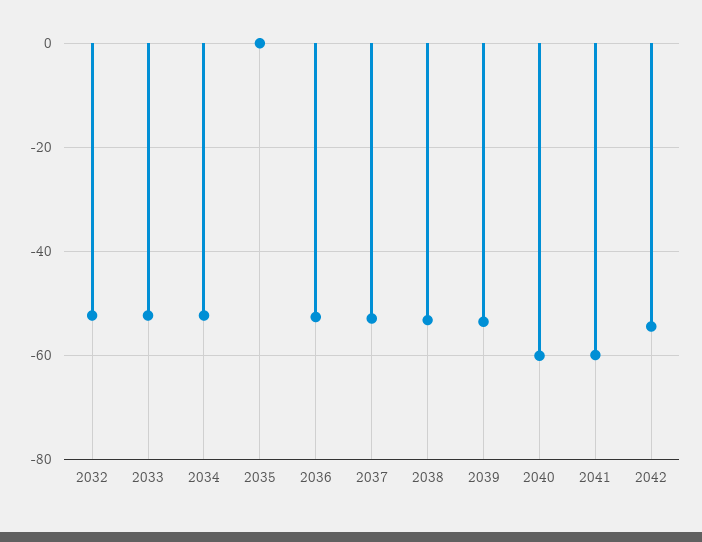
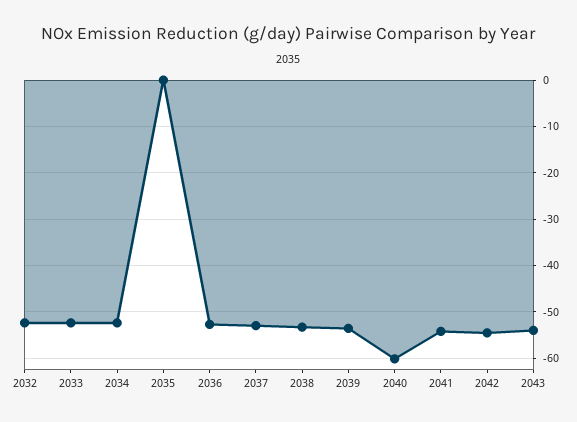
2041: -60 -> -54
2043: none -> -54

